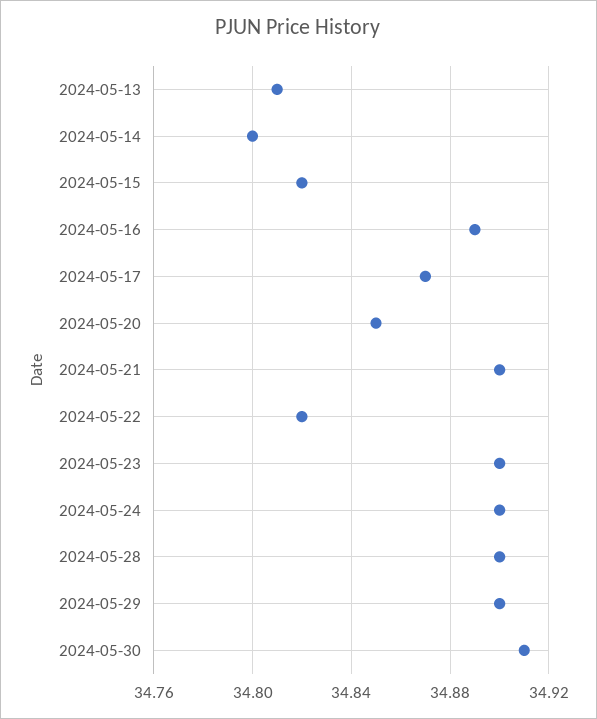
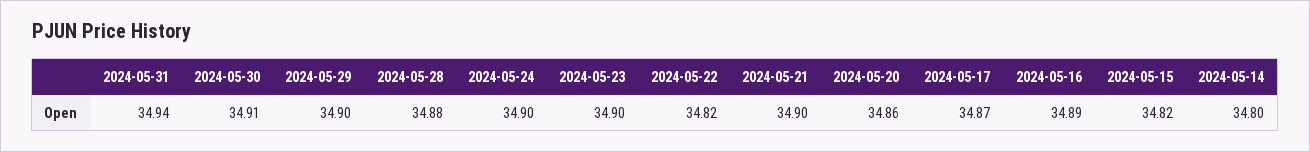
2024-05-13: 34.81 -> none
2024-05-20: 34.85 -> 34.86
2024-05-28: 34.9 -> 34.88
2024-05-31: none -> 34.94

